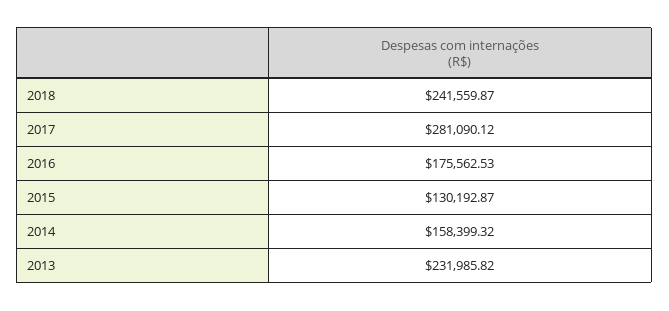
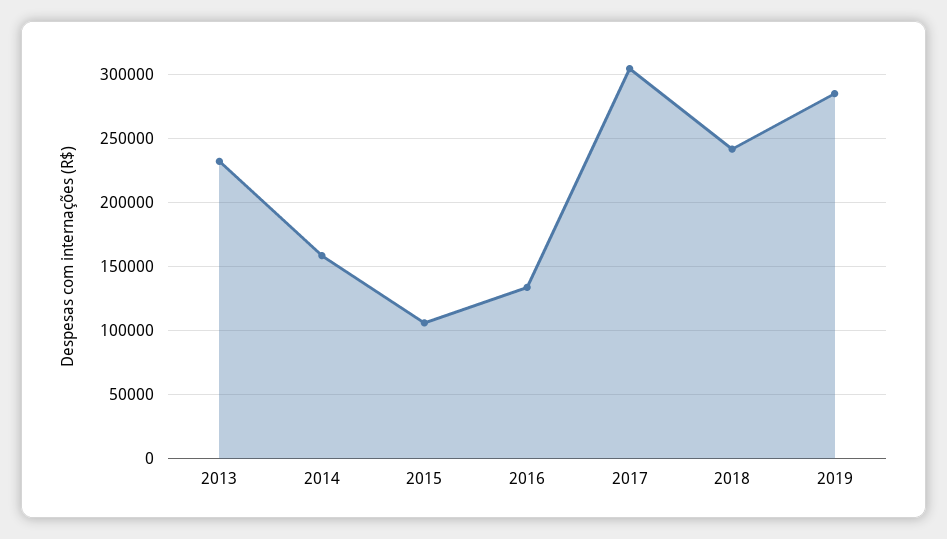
2017: 281090.12 -> 305000
2016: 175562.53 -> 135000
2015: 130192.87 -> 105000
2019: none -> 285000

